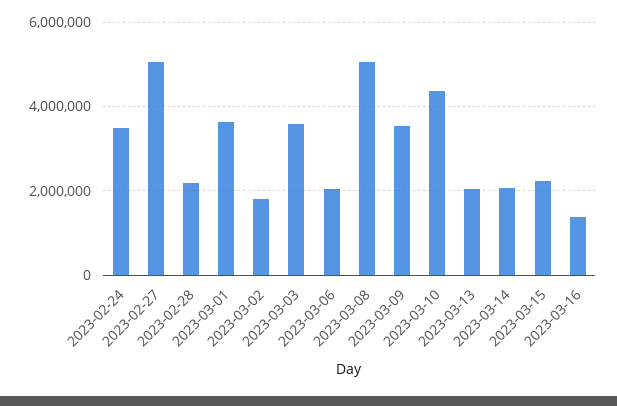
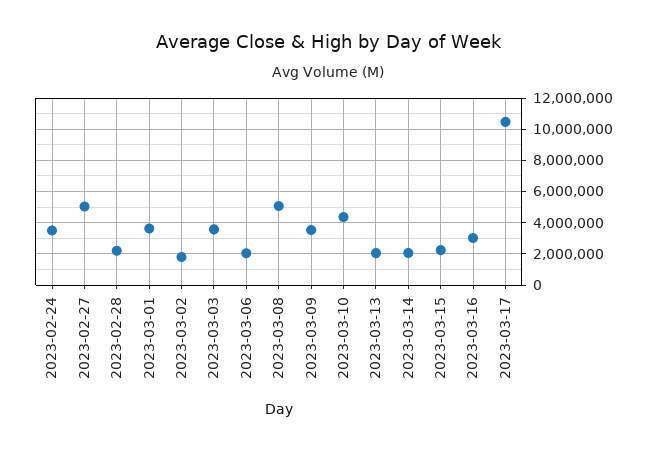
2023-03-16: 1400000 -> 3000000
2023-03-17: none -> 10500000

